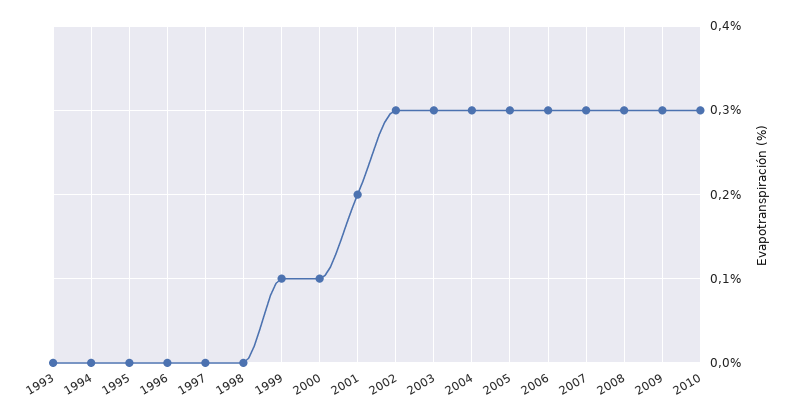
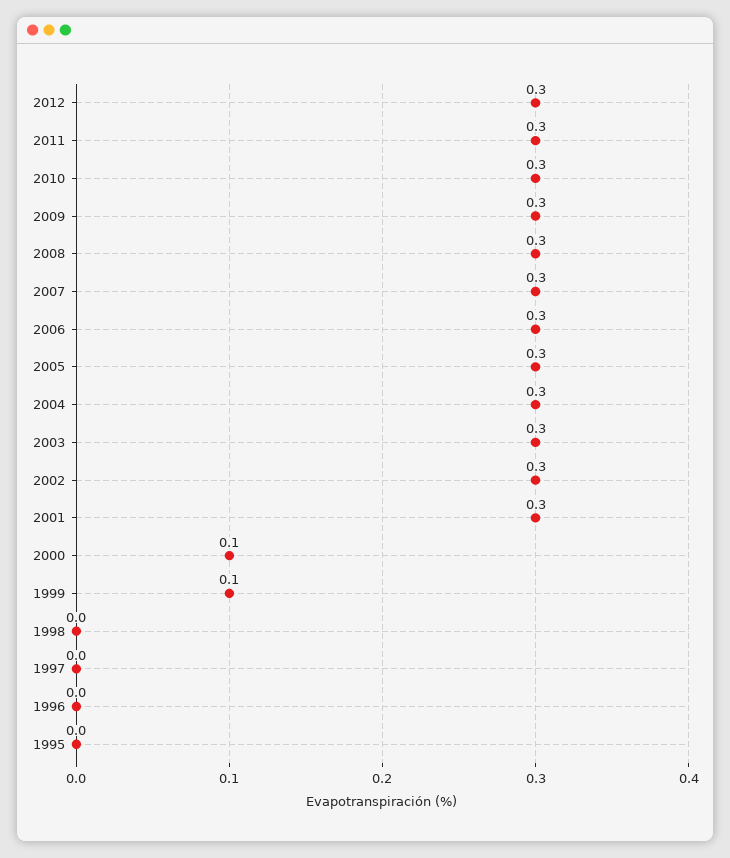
1993: 0 -> none
1994: 0 -> none
2001: 0.2 -> 0.3
2012: none -> 0.3
2011: none -> 0.3

